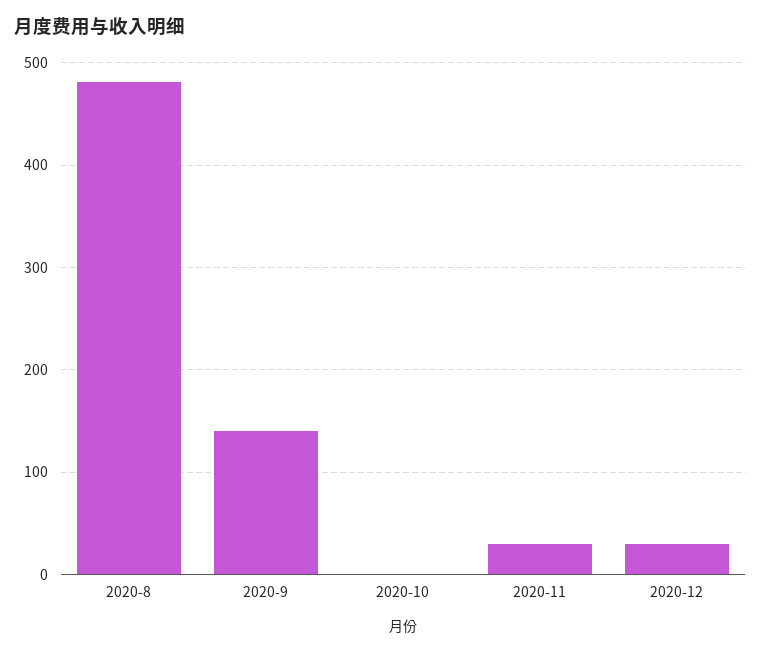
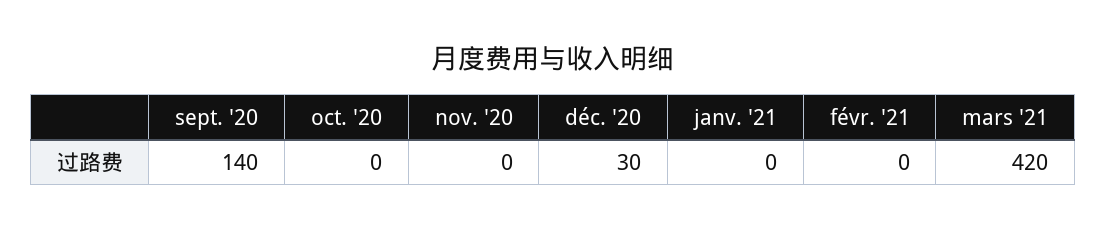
2020-8: 480 -> none
2020-11: 30 -> 0
janv. '21: none -> 0
févr. '21: none -> 0
mars '21: none -> 420

